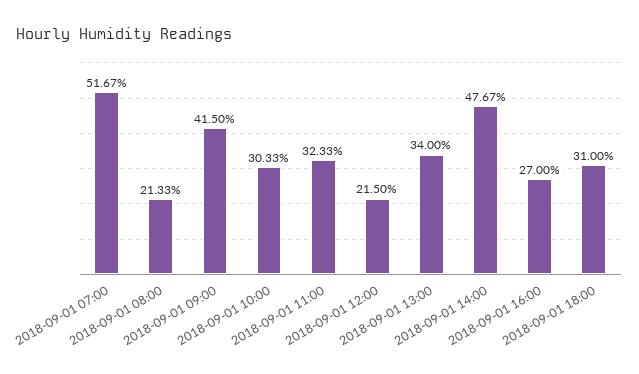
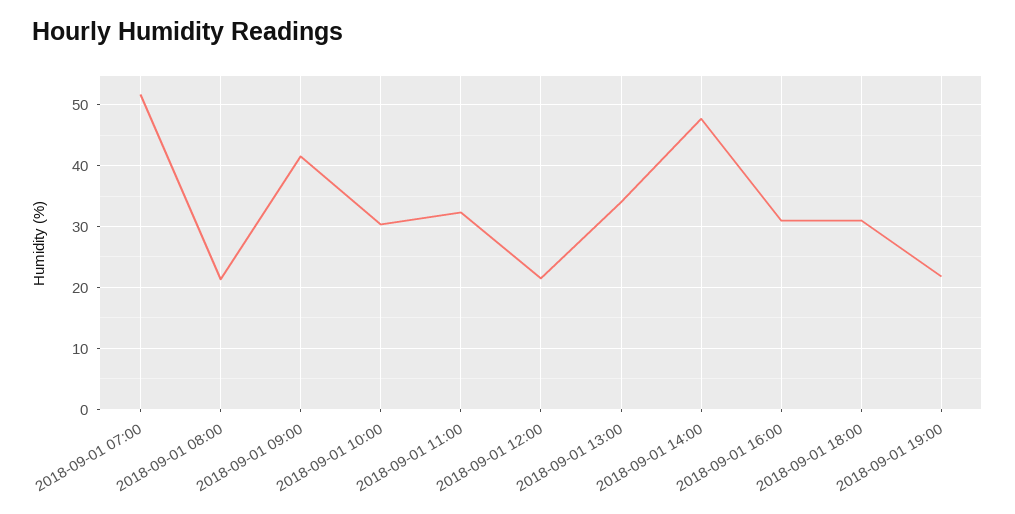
2018-09-01 16:00: 27 -> 31
2018-09-01 19:00: none -> 22

